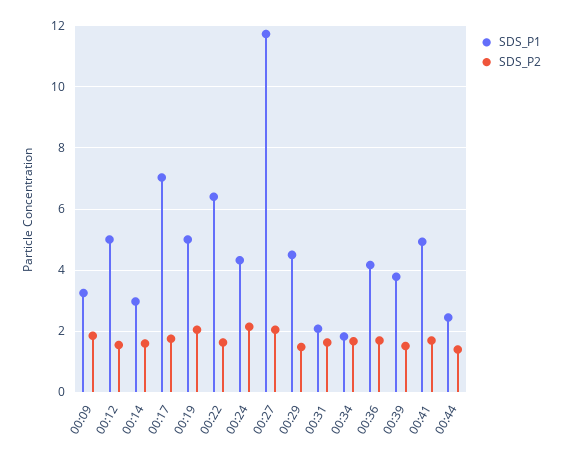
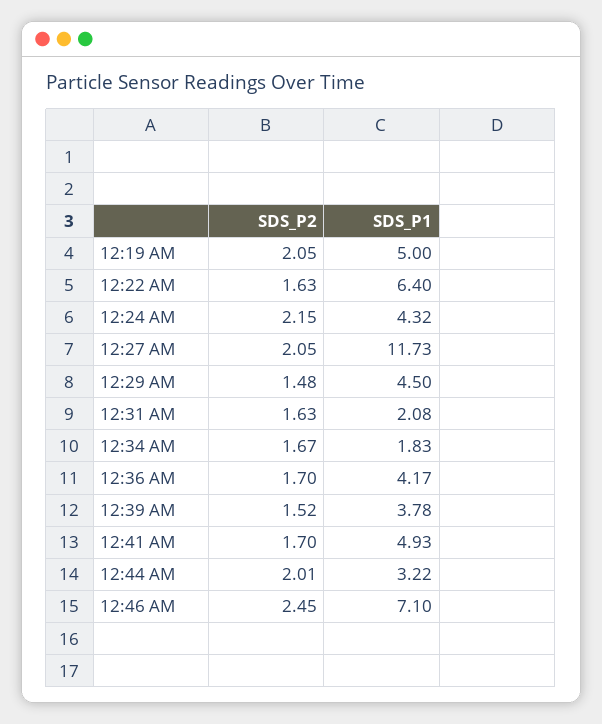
SDS_P1, 00:09: 3.2 -> none
SDS_P2, 00:09: 1.8 -> none
SDS_P1, 00:12: 5 -> none
SDS_P2, 00:12: 1.6 -> none
SDS_P1, 00:14: 3 -> none
SDS_P2, 00:14: 1.6 -> none
SDS_P1, 00:17: 7 -> none
SDS_P2, 00:17: 1.8 -> none
SDS_P1, 00:44: 2.4 -> 3.22
SDS_P2, 00:44: 1.4 -> 2.01
SDS_P2, 12:46 AM: none -> 2.45
SDS_P1, 12:46 AM: none -> 7.1

